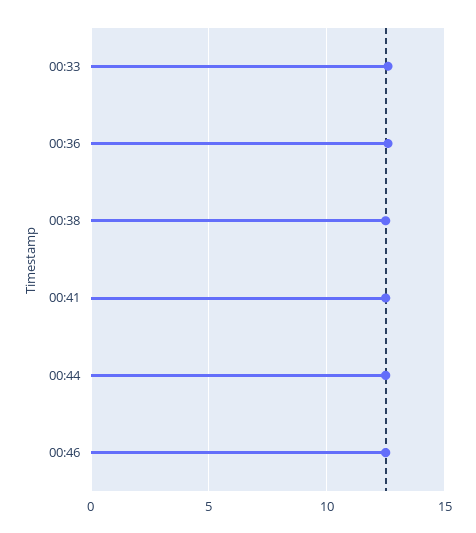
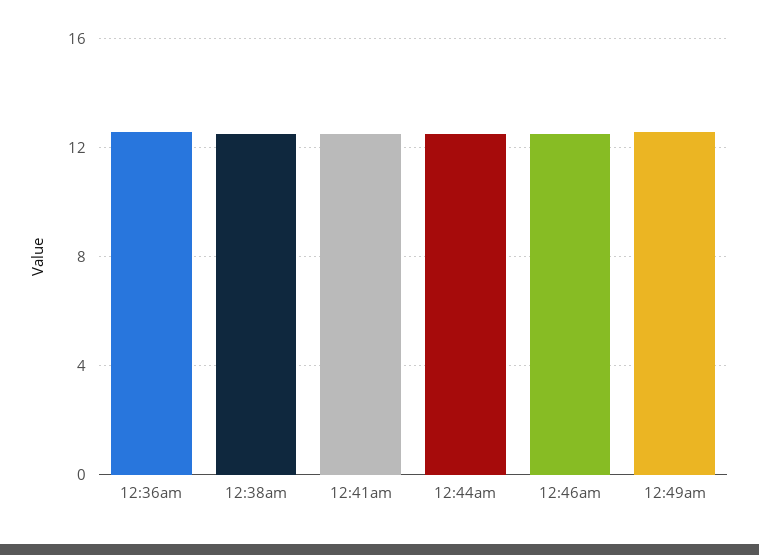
00:33: 12.5 -> none
12:49am: none -> 12.5

